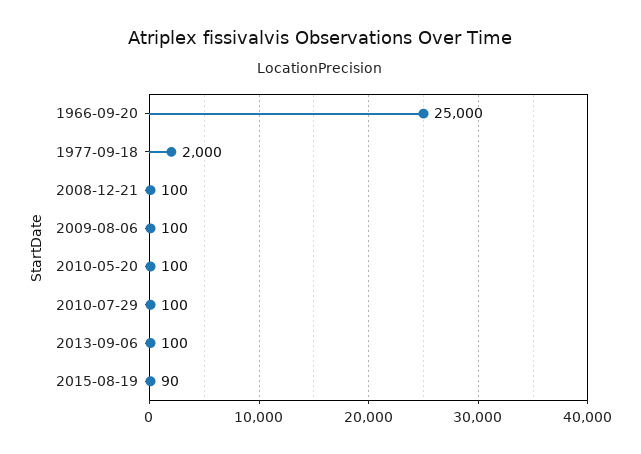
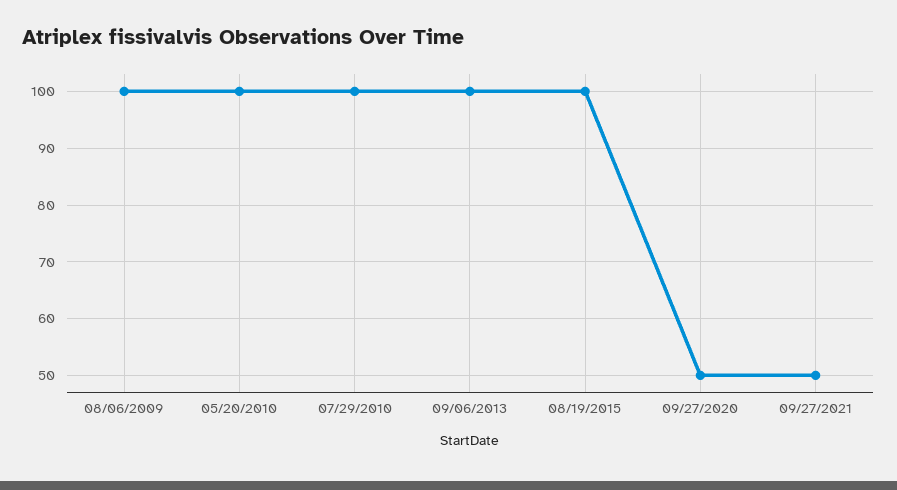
1966-09-20: 25000 -> none
1977-09-18: 2000 -> none
2008-12-21: 100 -> none
2015-08-19: 90 -> 100
09/27/2020: none -> 50
09/27/2021: none -> 50

